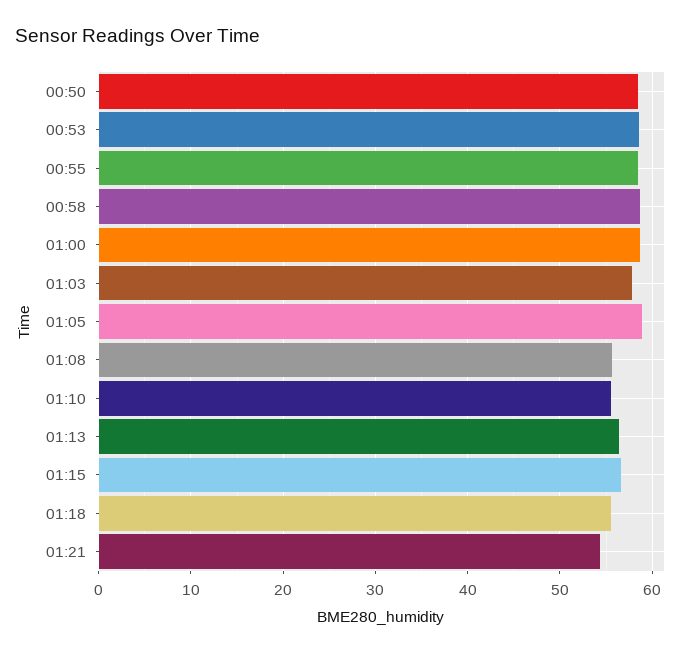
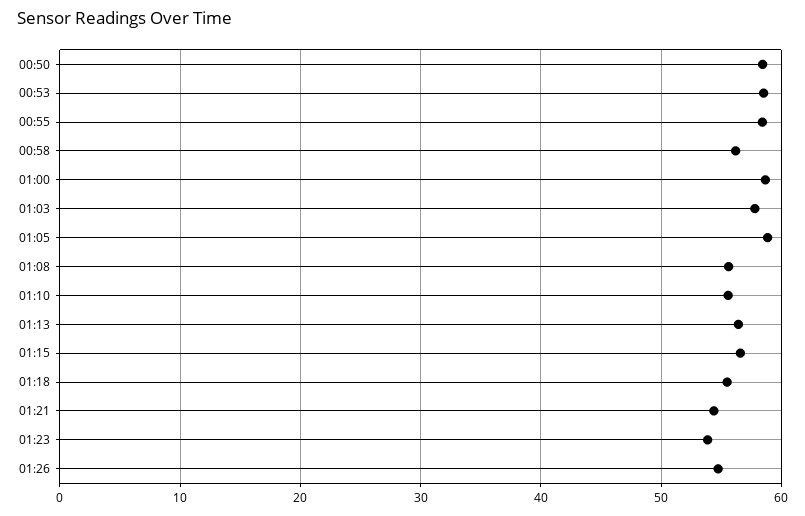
00:58: 59 -> 56
01:23: none -> 54
01:26: none -> 55

